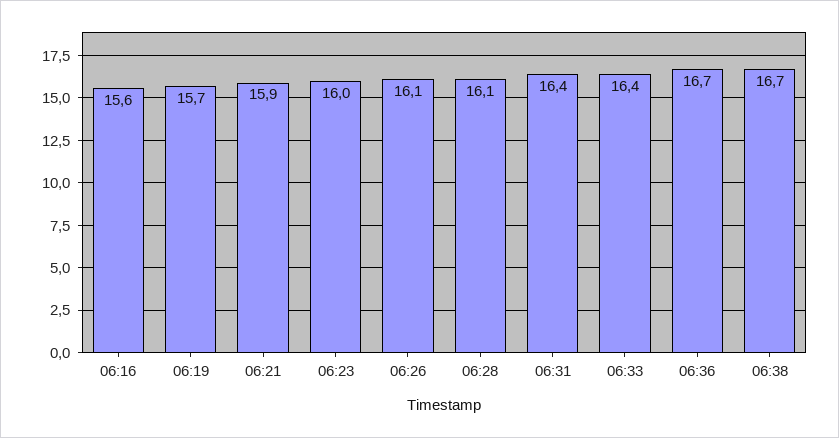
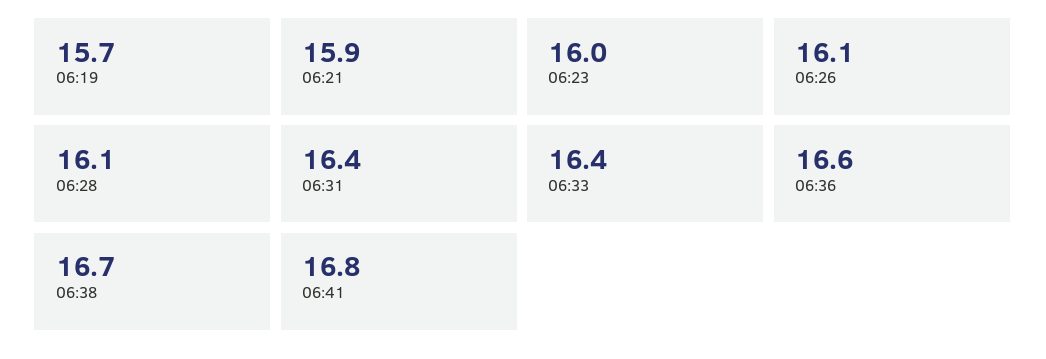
06:16: 15.6 -> none
06:36: 16.7 -> 16.6
06:41: none -> 16.8

